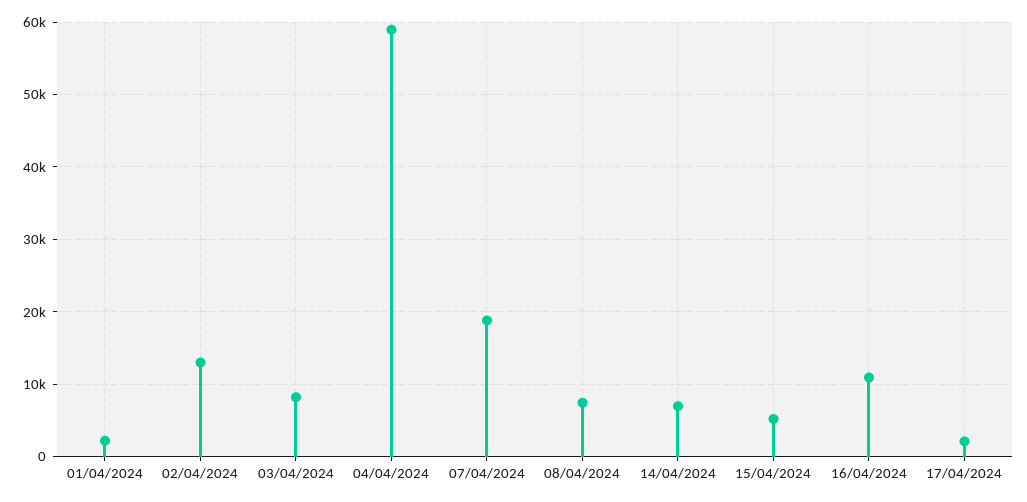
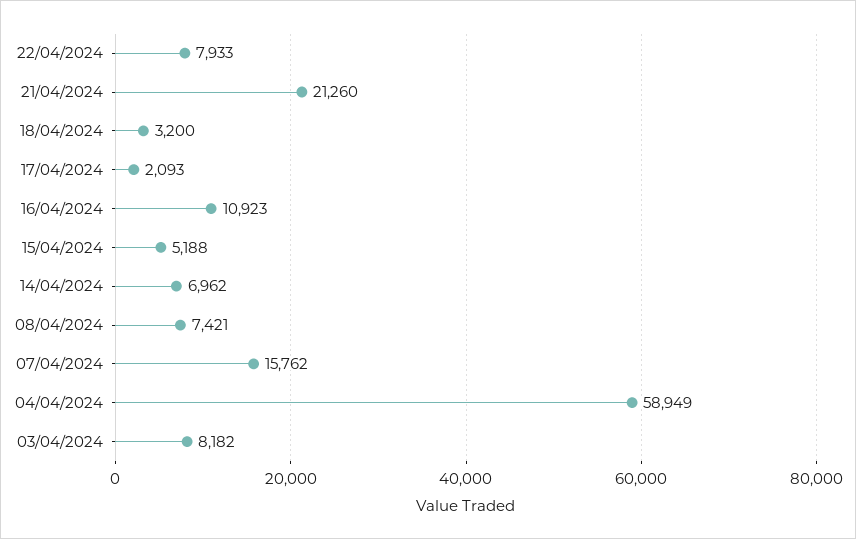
01/04/2024: 2000 -> none
02/04/2024: 13000 -> none
07/04/2024: 19000 -> 15762
22/04/2024: none -> 7933
21/04/2024: none -> 21260
18/04/2024: none -> 3200

